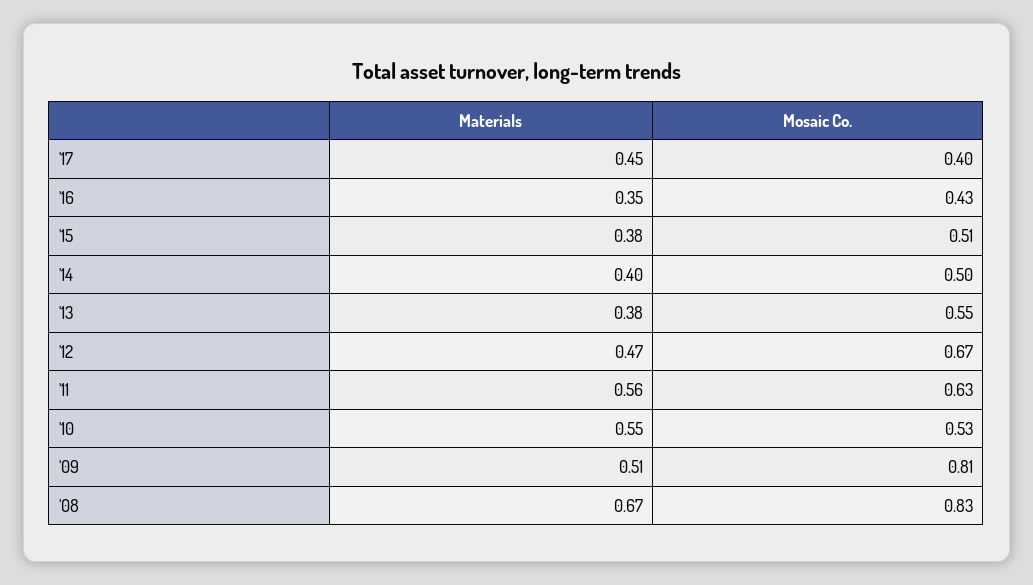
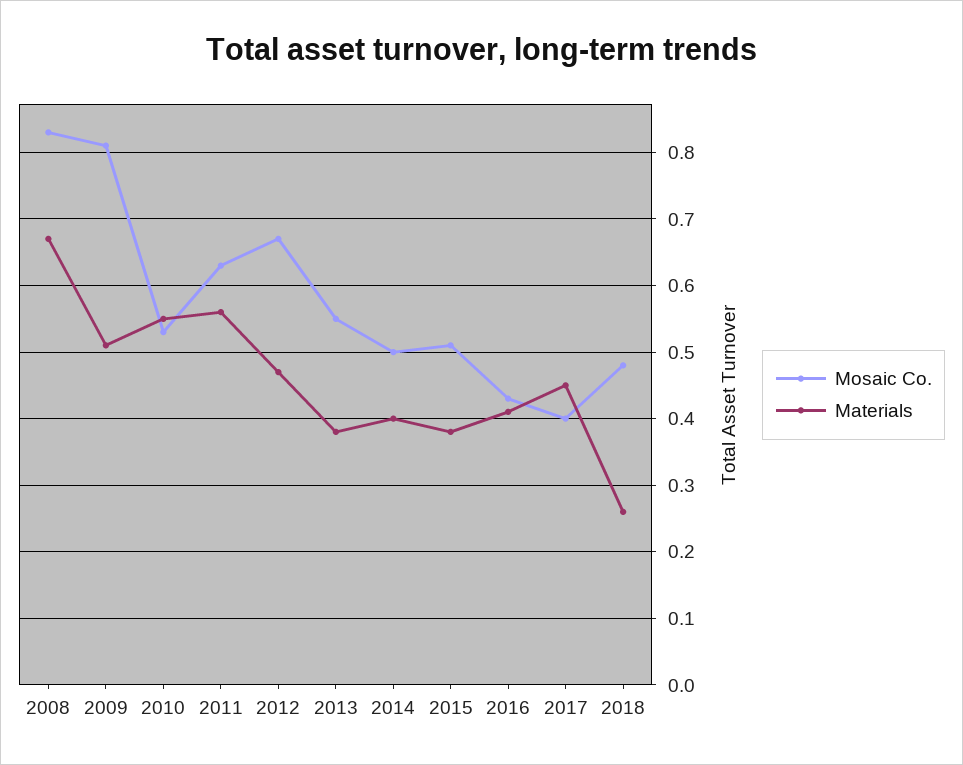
Materials, '16: 0.35 -> 0.41
Mosaic Co., 2018: none -> 0.48
Materials, 2018: none -> 0.26

